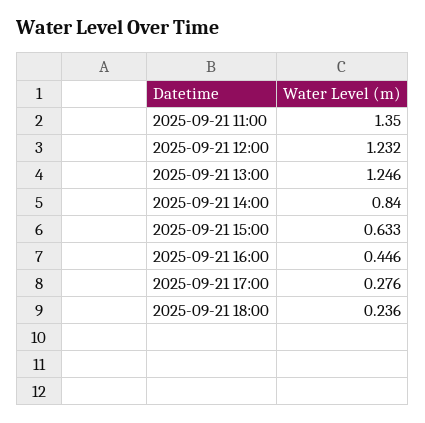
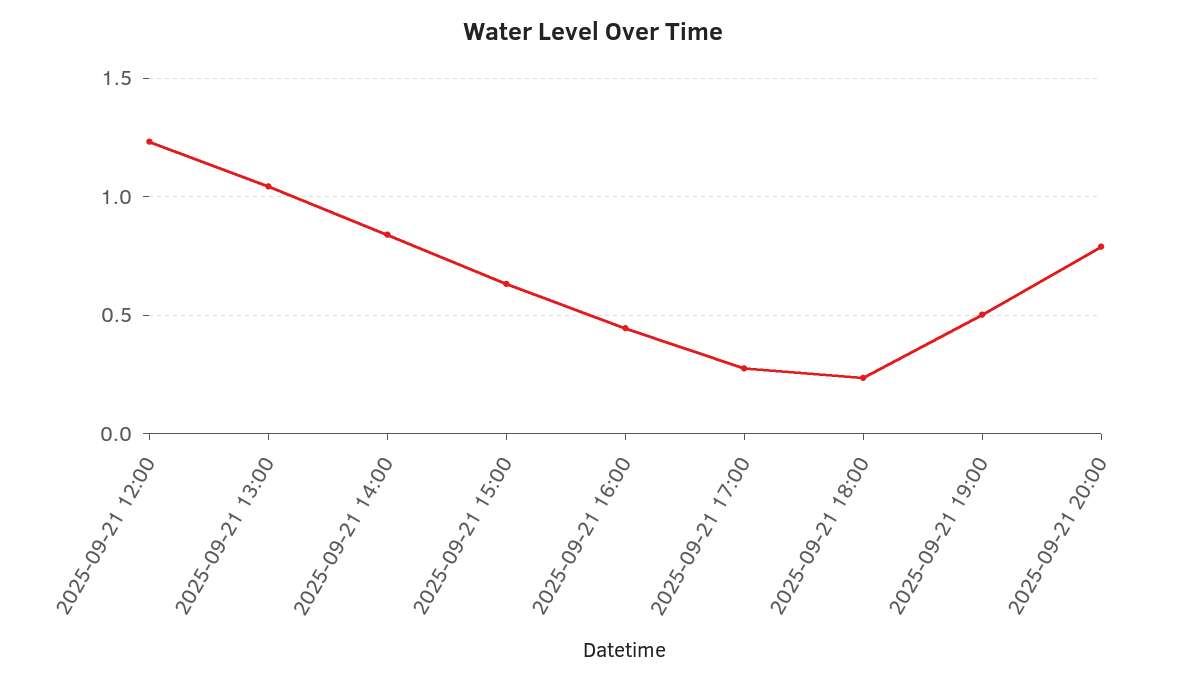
2025-09-21 11:00: 1.35 -> none
2025-09-21 13:00: 1.246 -> 1.05
2025-09-21 19:00: none -> 0.5
2025-09-21 20:00: none -> 0.8

